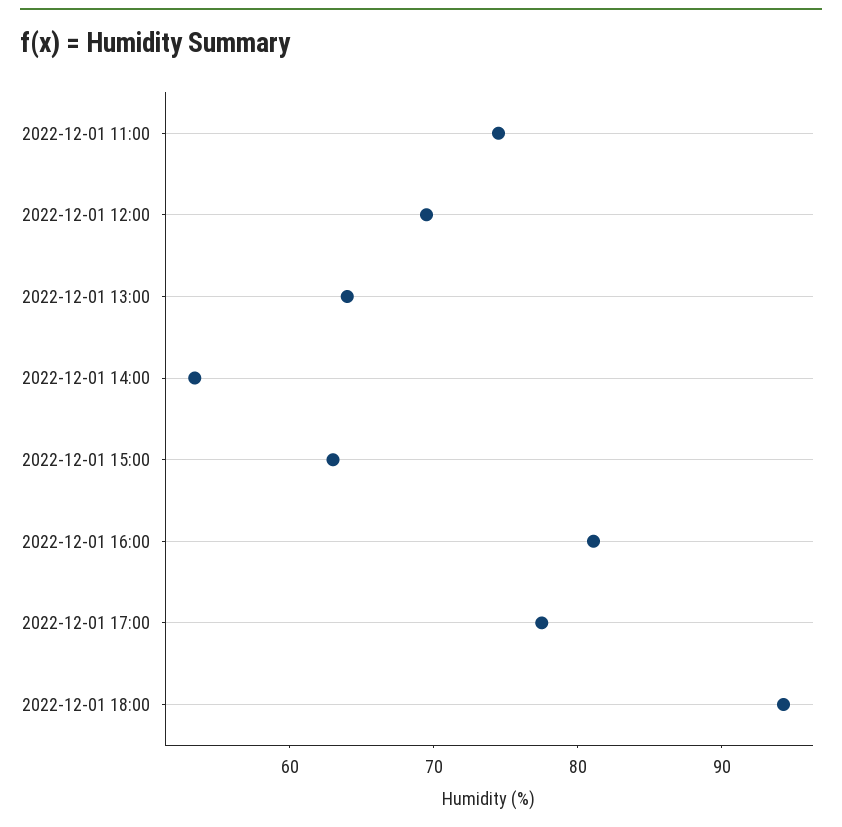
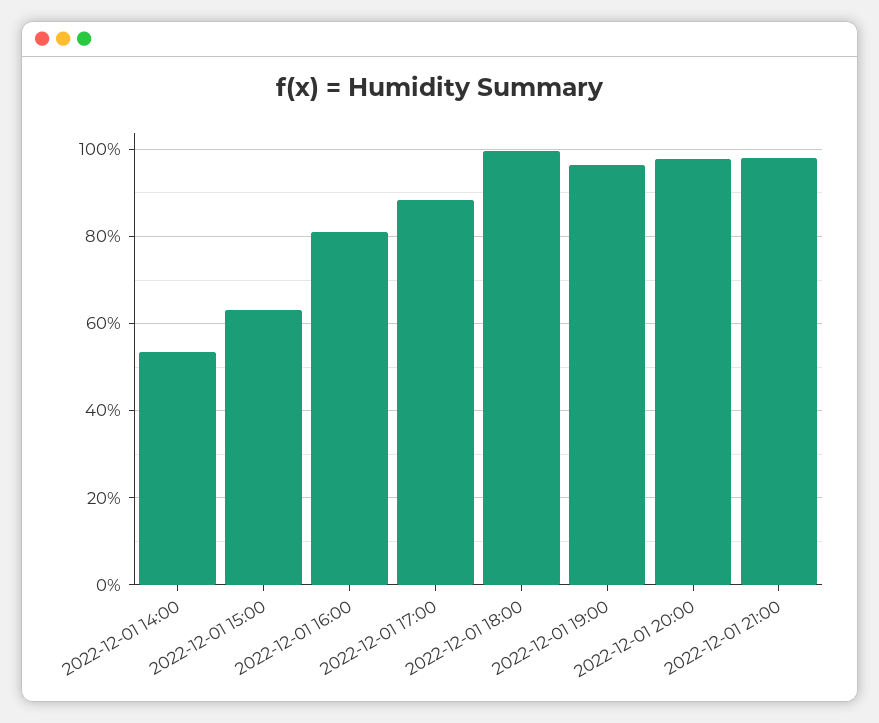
2022-12-01 11:00: 74 -> none
2022-12-01 12:00: 70 -> none
2022-12-01 13:00: 64 -> none
2022-12-01 17:00: 78 -> 88
2022-12-01 18:00: 94 -> 100
2022-12-01 19:00: none -> 96
2022-12-01 20:00: none -> 98
2022-12-01 21:00: none -> 98

